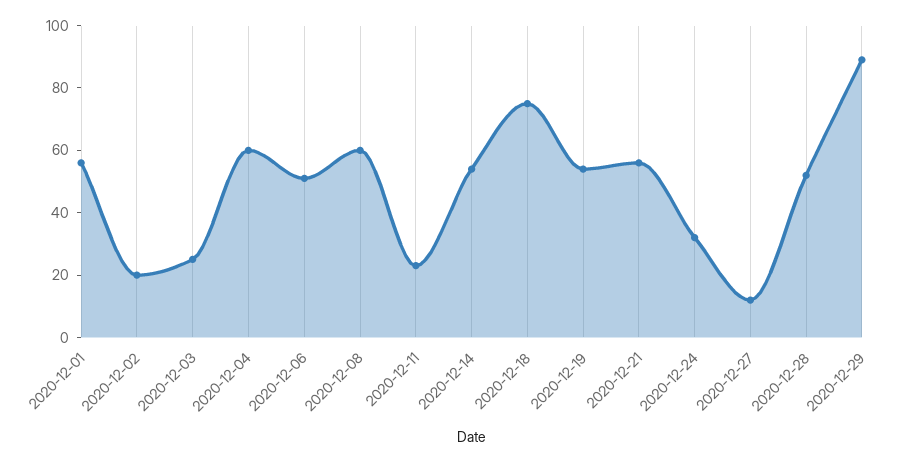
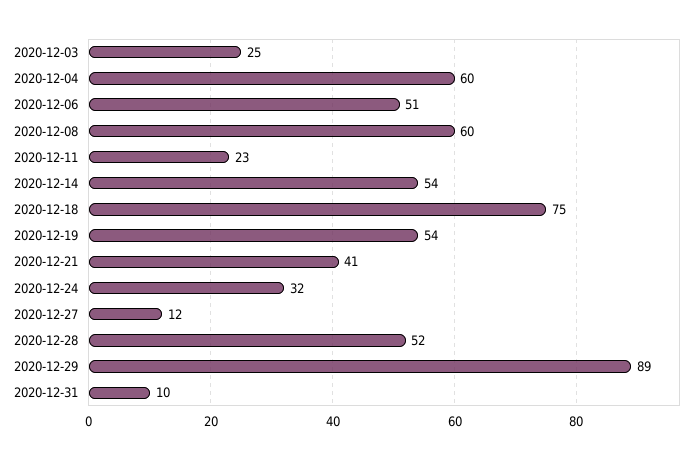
2020-12-01: 55 -> none
2020-12-02: 20 -> none
2020-12-21: 55 -> 41
2020-12-31: none -> 10

